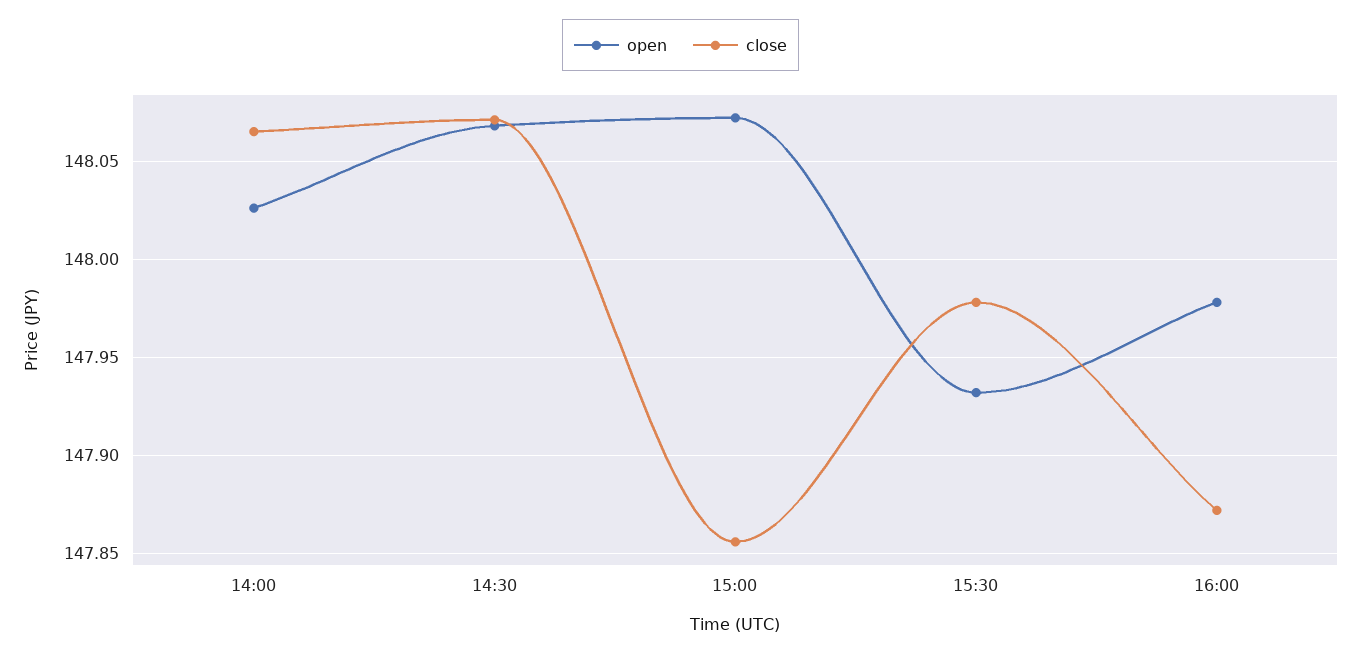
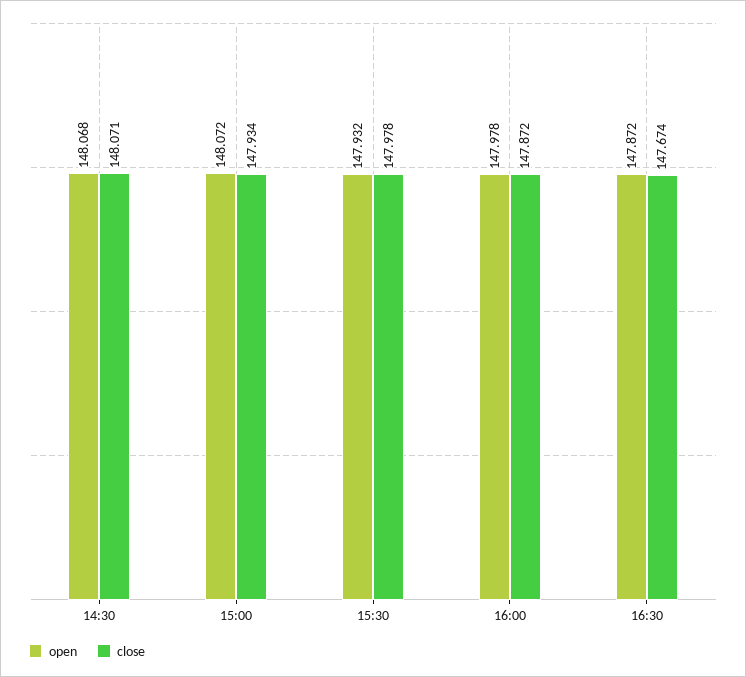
open, 14:00: 148.025 -> none
close, 14:00: 148.065 -> none
close, 15:00: 147.855 -> 147.934
open, 16:30: none -> 147.872
close, 16:30: none -> 147.674

